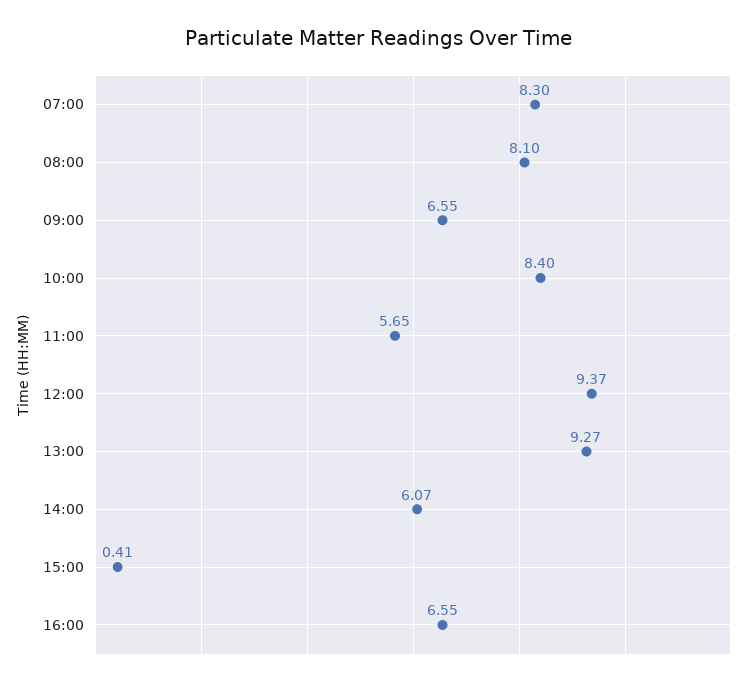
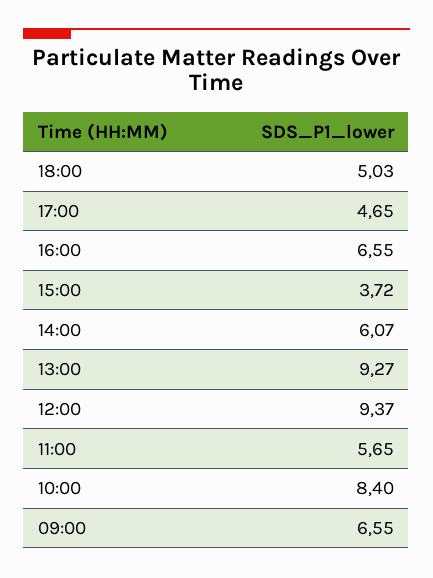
07:00: 8.3 -> none
08:00: 8.1 -> none
15:00: 0.41 -> 3.72
18:00: none -> 5.03
17:00: none -> 4.65

